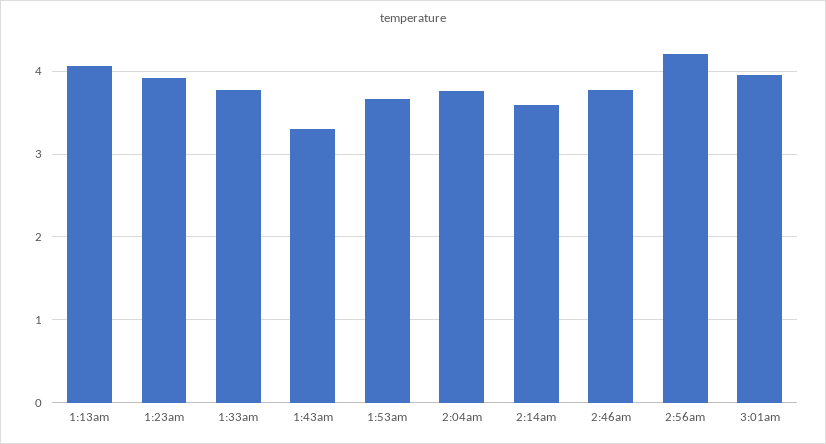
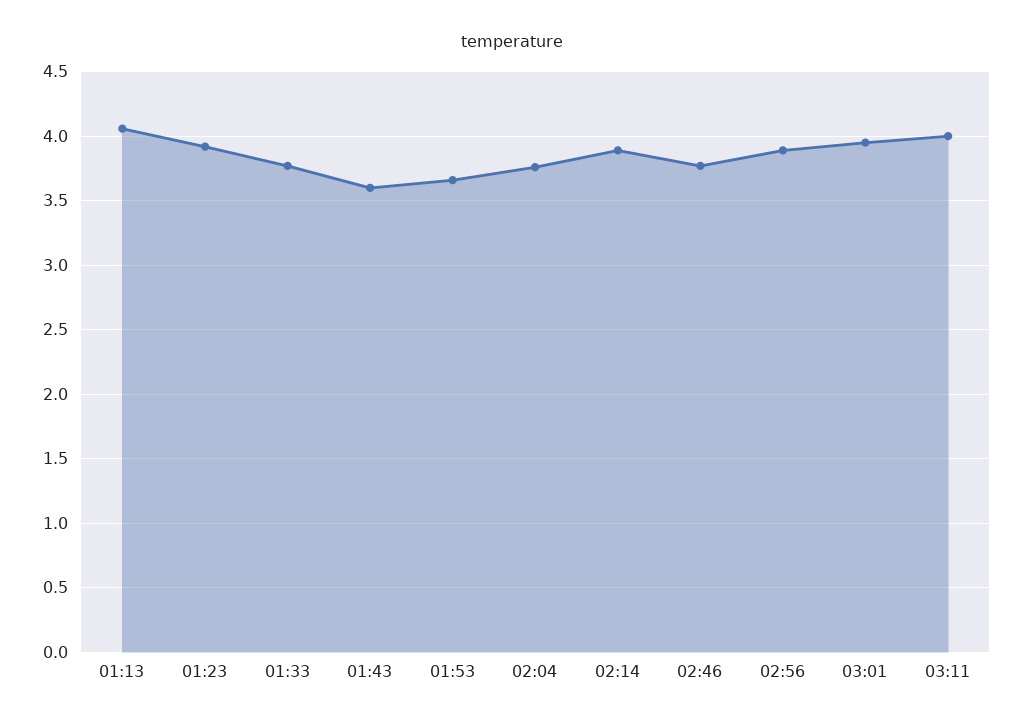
1:43am: 3.3 -> 3.6
2:14am: 3.6 -> 3.9
2:56am: 4.2 -> 3.9
03:11: none -> 4

